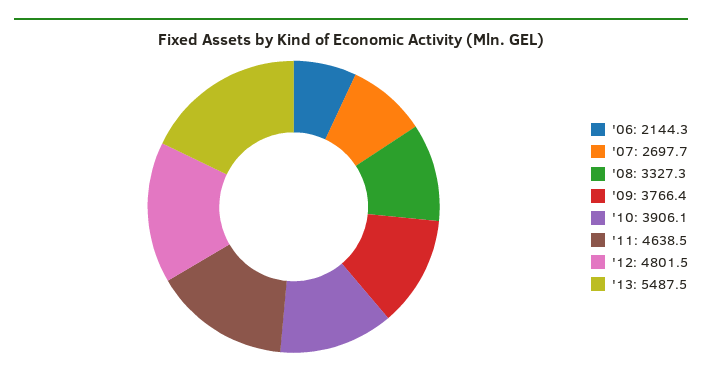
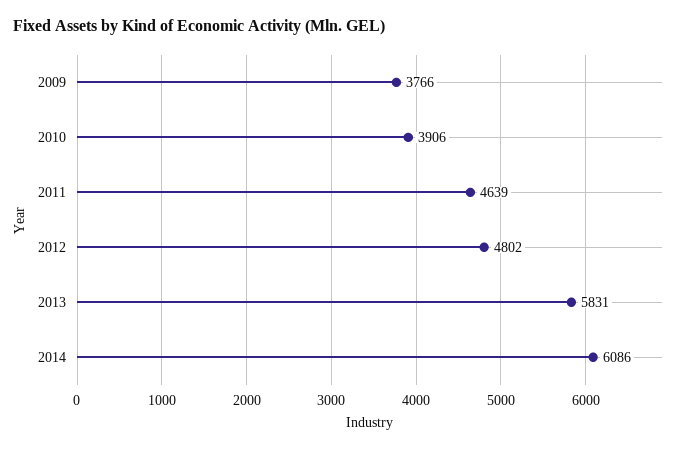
'06: 2144.3 -> none
'07: 2697.7 -> none
'08: 3327.3 -> none
'13: 5487.5 -> 5831
2014: none -> 6086

